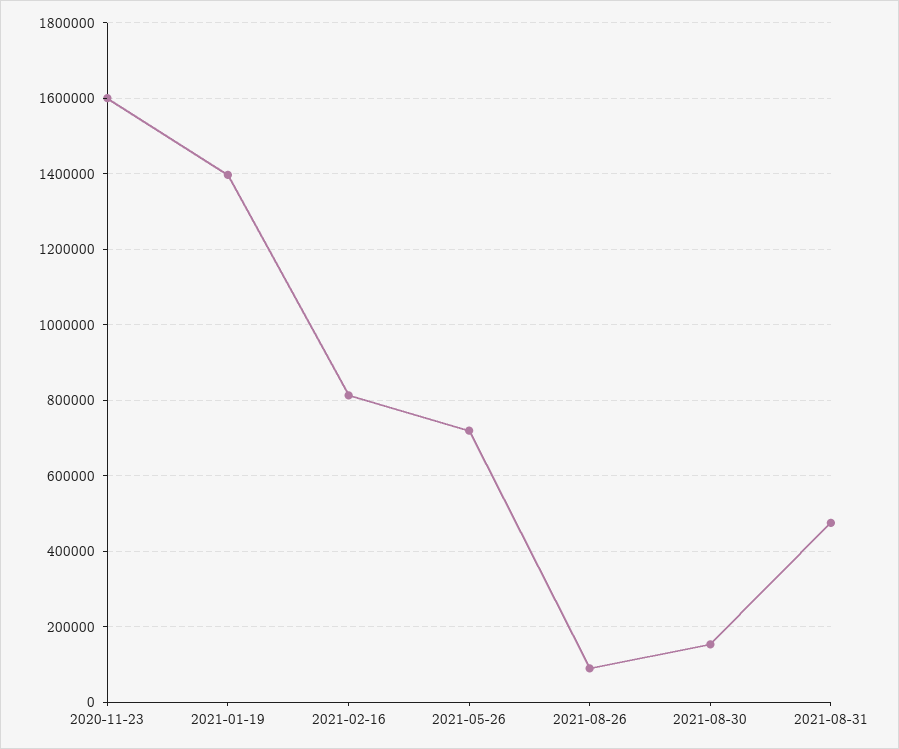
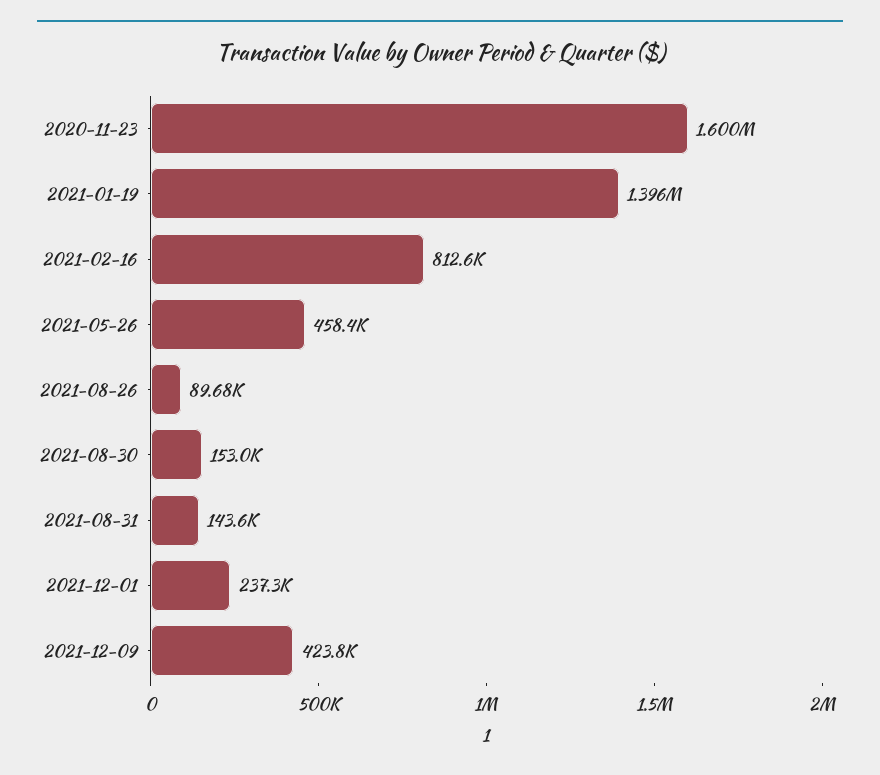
2021-05-26: 720000 -> 458400
2021-08-31: 480000 -> 143600
2021-12-01: none -> 237300
2021-12-09: none -> 423800

